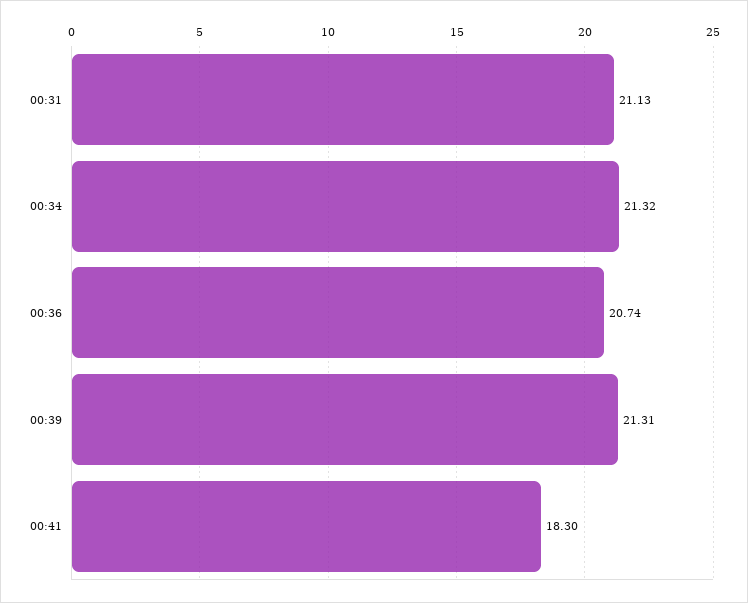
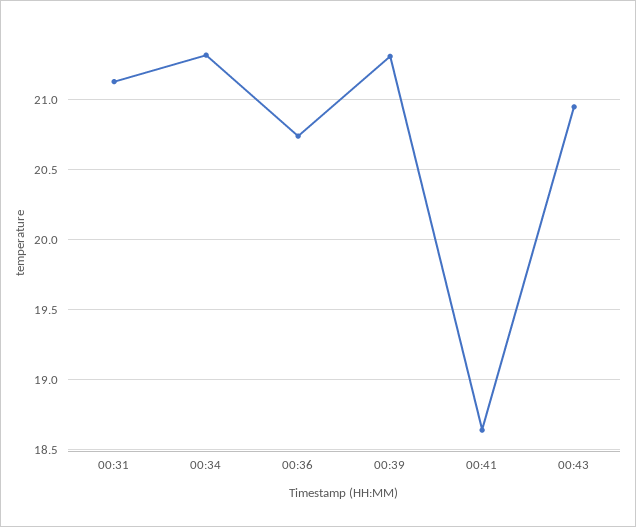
00:41: 18.3 -> 18.65
00:43: none -> 20.95

